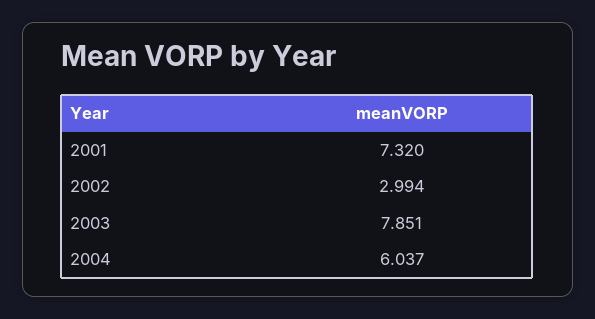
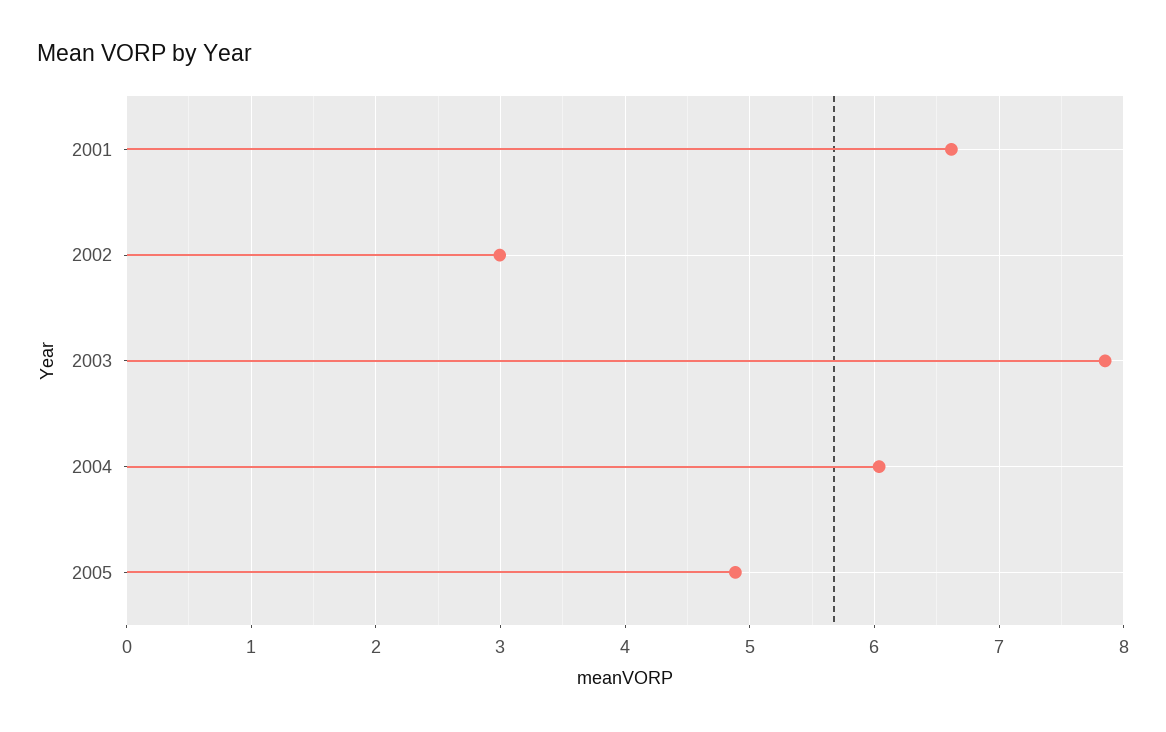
2001: 7.32 -> 6.6
2005: none -> 4.9

